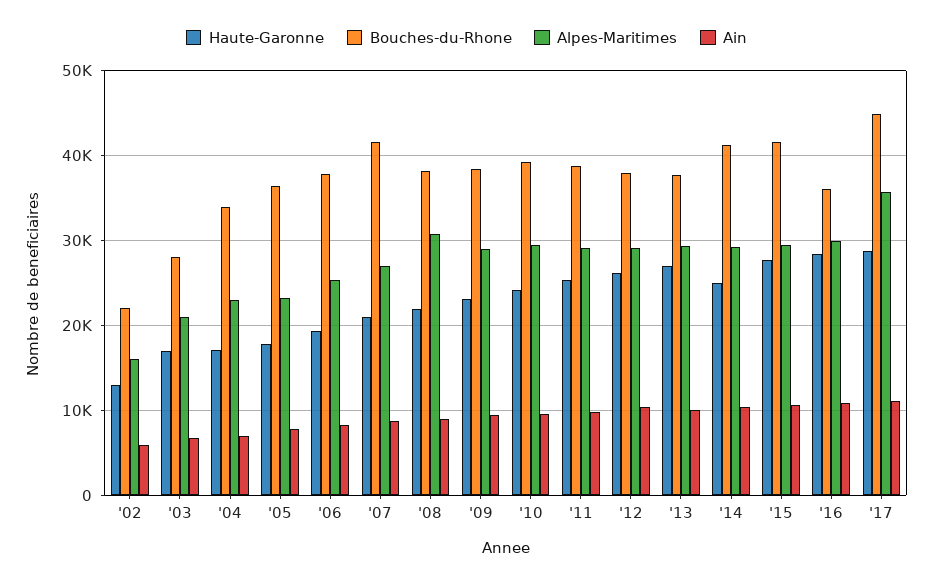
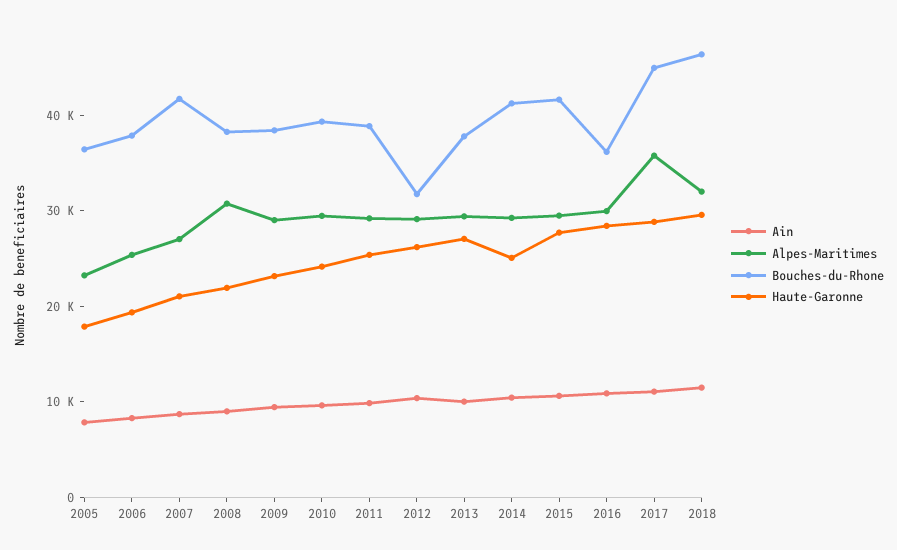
Haute-Garonne, '02: 13000 -> none
Bouches-du-Rhone, '02: 22000 -> none
Alpes-Maritimes, '02: 16000 -> none
Ain, '02: 6000 -> none
Haute-Garonne, '03: 17000 -> none
Bouches-du-Rhone, '03: 28000 -> none
Alpes-Maritimes, '03: 21000 -> none
Ain, '03: 7000 -> none
Haute-Garonne, '04: 17000 -> none
Bouches-du-Rhone, '04: 34000 -> none
Alpes-Maritimes, '04: 23000 -> none
Ain, '04: 7000 -> none
Bouches-du-Rhone, '12: 38000 -> 32000
Ain, 2018: none -> 12000
Alpes-Maritimes, 2018: none -> 32000
Bouches-du-Rhone, 2018: none -> 46000
Haute-Garonne, 2018: none -> 30000

